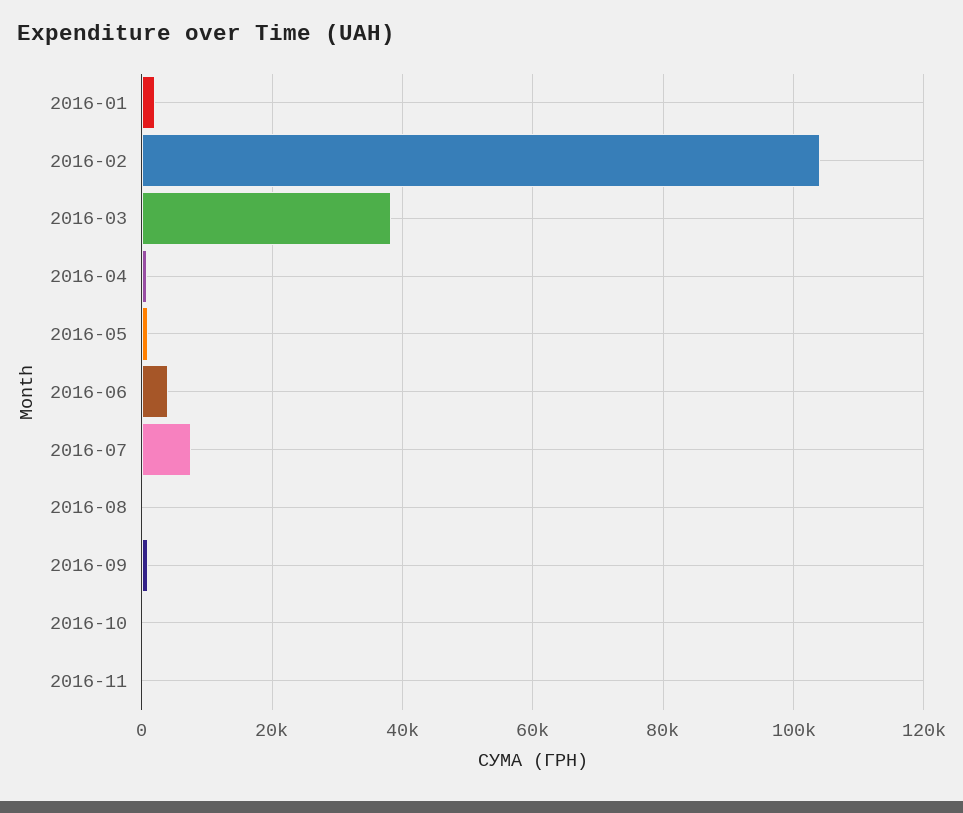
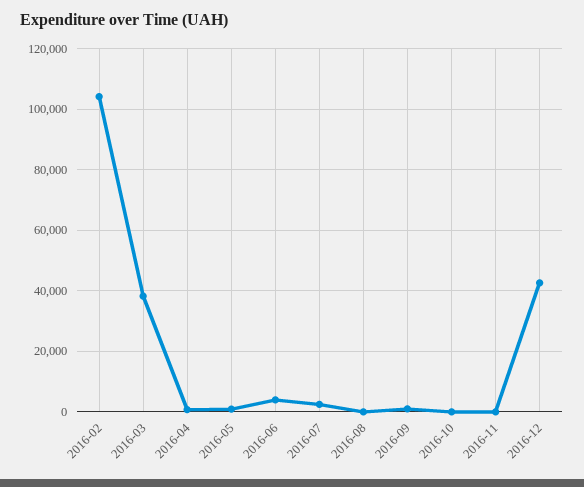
2016-01: 2000 -> none
2016-07: 8000 -> 2000
2016-12: none -> 42000

